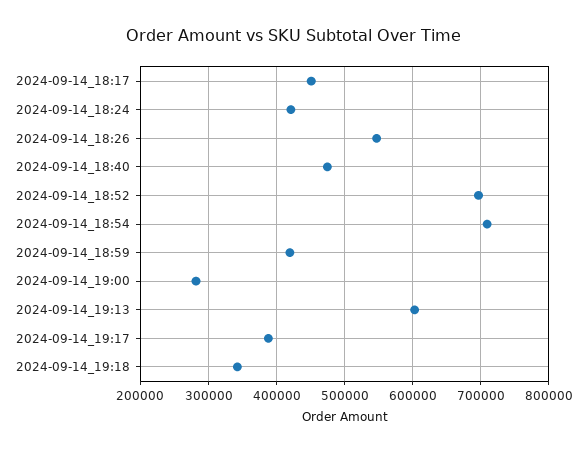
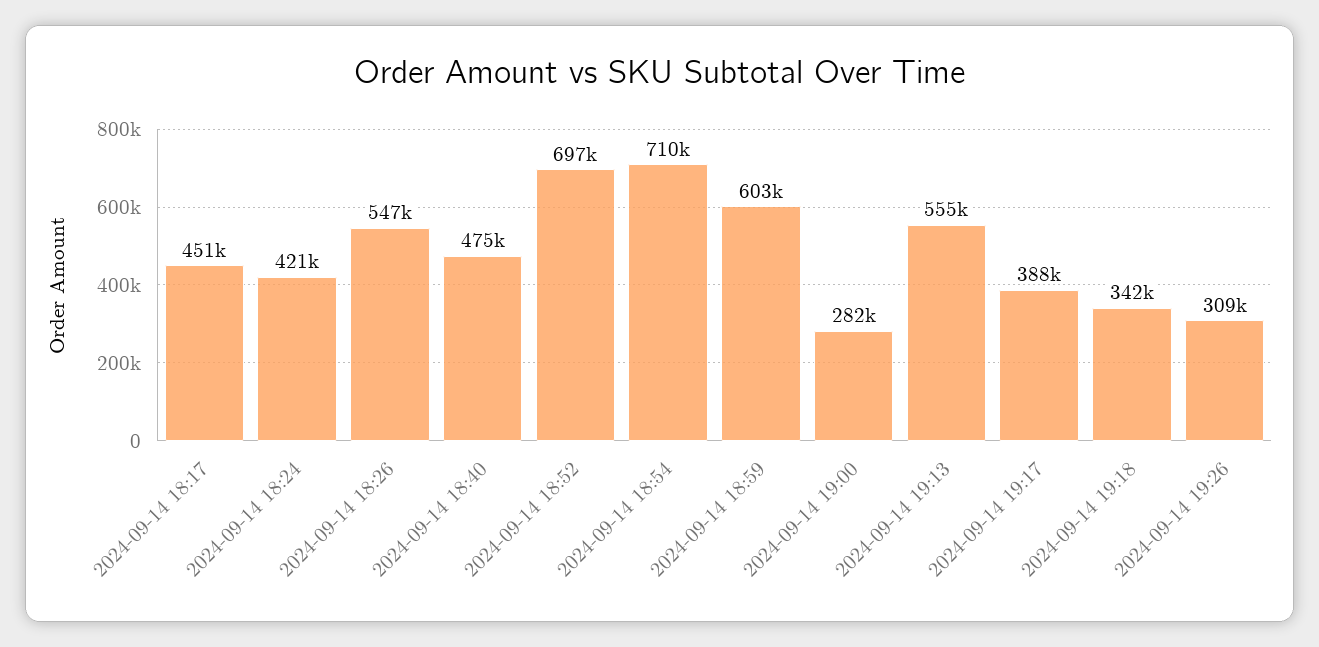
2024-09-14_18:59: 420000 -> 603000
2024-09-14_19:13: 600000 -> 555000
2024-09-14 19:26: none -> 309000

